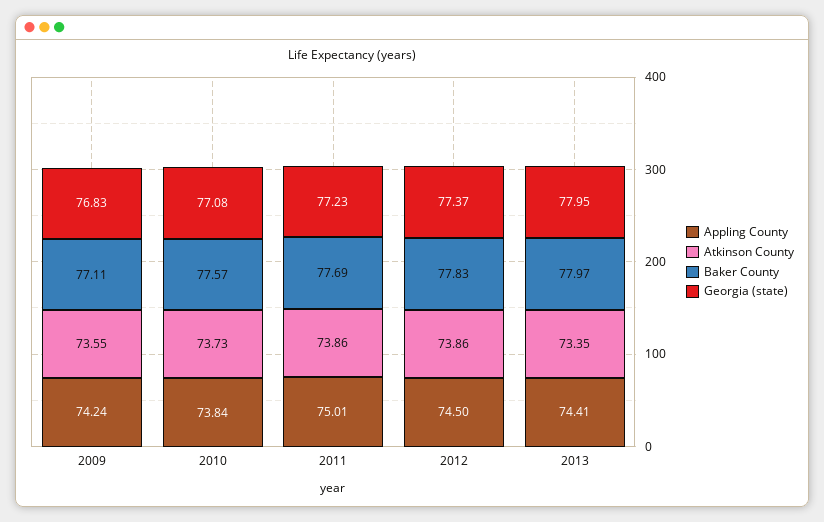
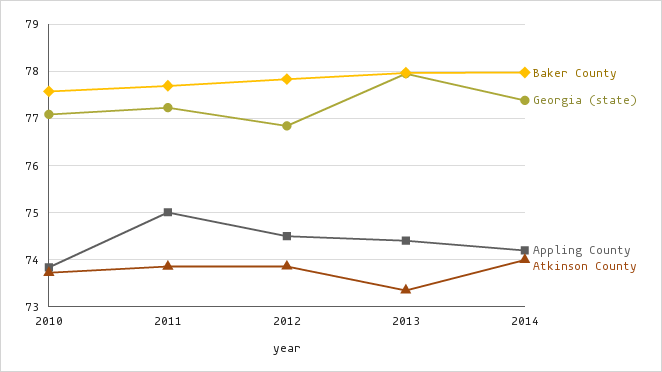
Appling County, 2009: 74.24 -> none
Atkinson County, 2009: 73.55 -> none
Baker County, 2009: 77.11 -> none
Georgia (state), 2009: 76.83 -> none
Georgia (state), 2012: 77.37 -> 76.8
Baker County, 2014: none -> 78
Georgia (state), 2014: none -> 77.4
Appling County, 2014: none -> 74.2
Atkinson County, 2014: none -> 74

